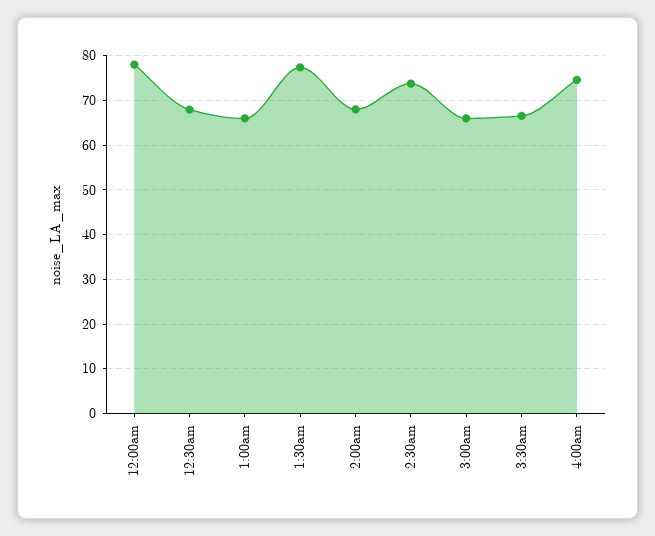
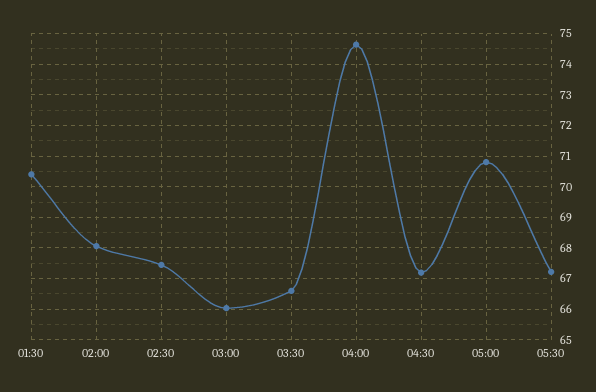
12:00am: 78 -> none
12:30am: 68 -> none
1:00am: 66 -> none
1:30am: 78 -> 70.4
2:30am: 74 -> 67.4
04:30: none -> 67.2
05:00: none -> 70.8
05:30: none -> 67.2

